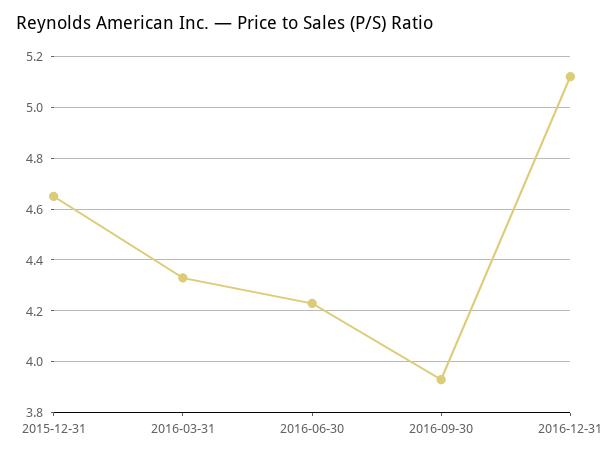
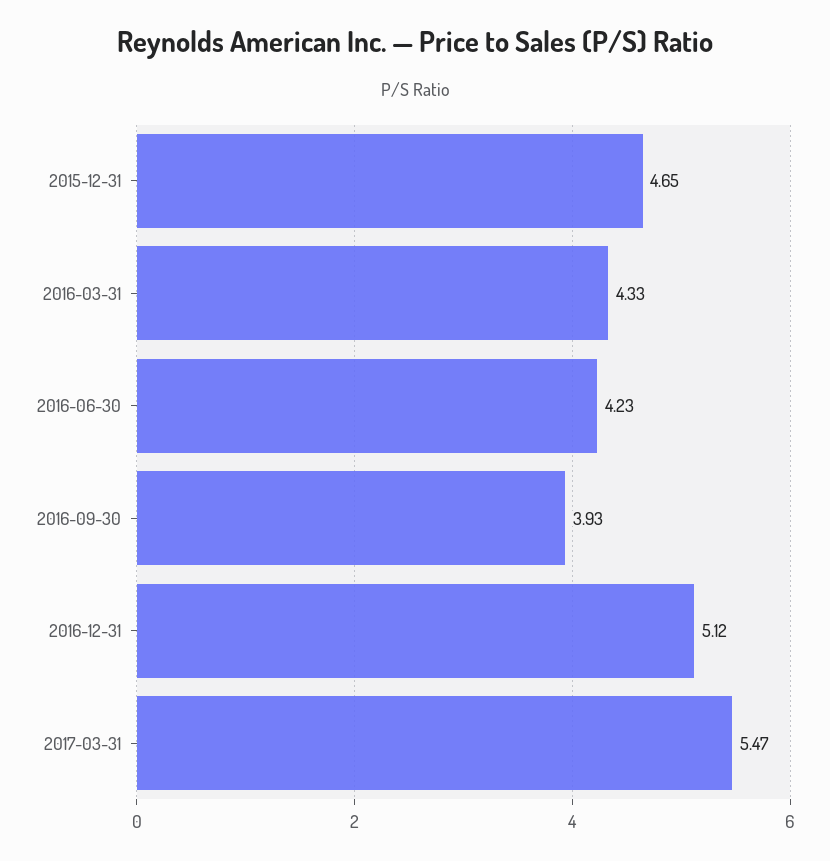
2017-03-31: none -> 5.47

